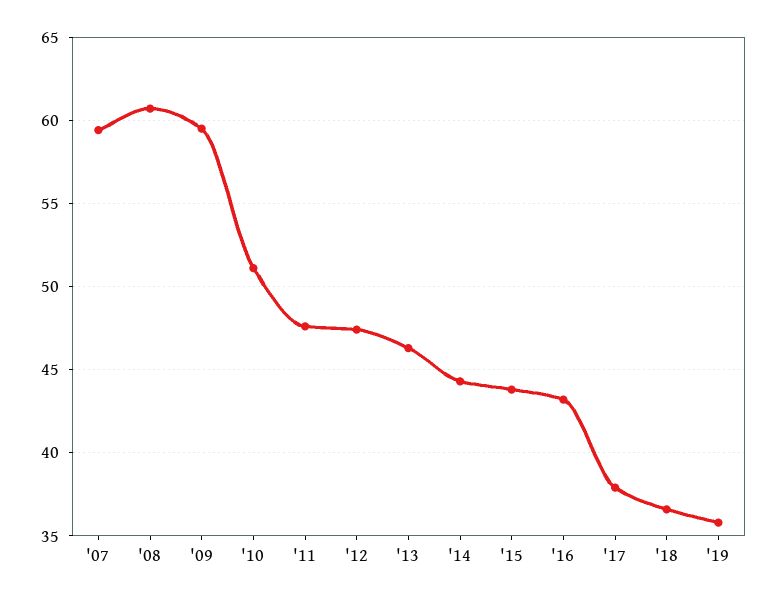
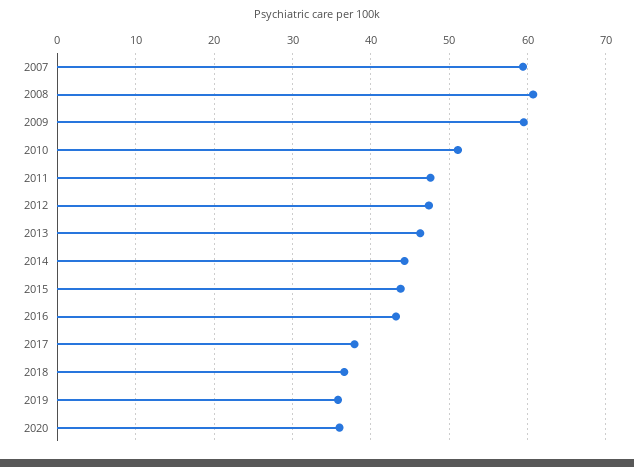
2020: none -> 36

